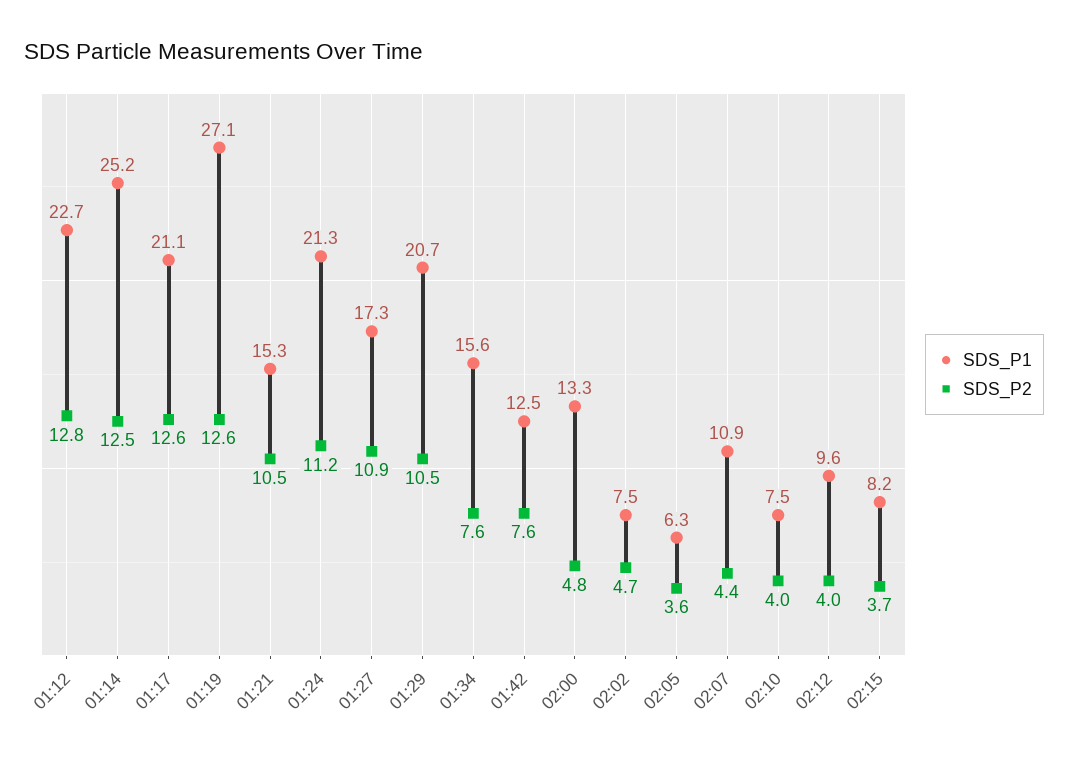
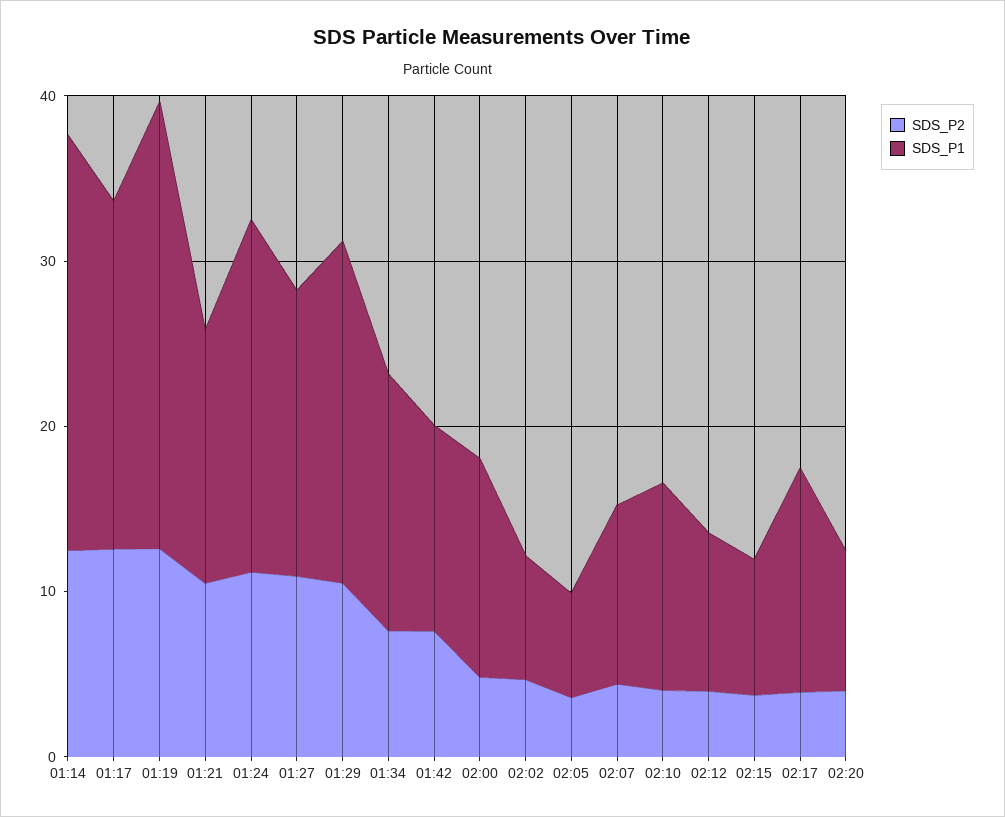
SDS_P1, 01:12: 22.7 -> none
SDS_P2, 01:12: 12.8 -> none
SDS_P1, 02:10: 7.5 -> 12
SDS_P2, 02:17: none -> 4
SDS_P1, 02:17: none -> 14
SDS_P2, 02:20: none -> 4
SDS_P1, 02:20: none -> 8

